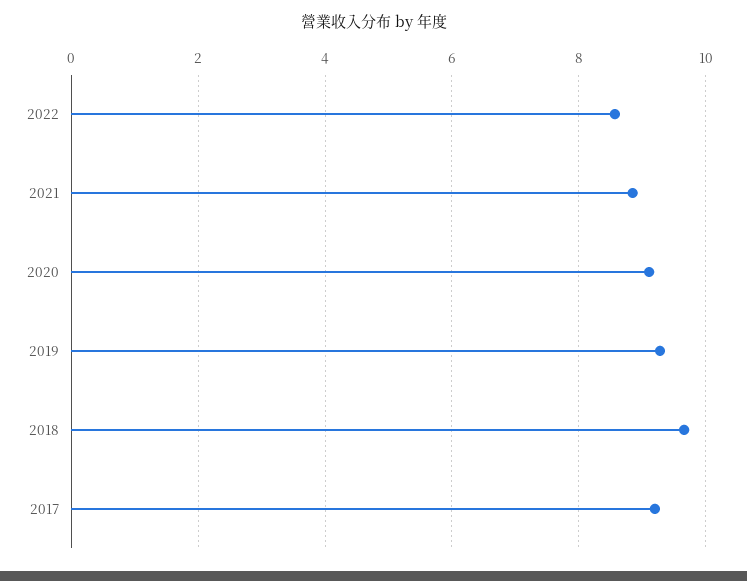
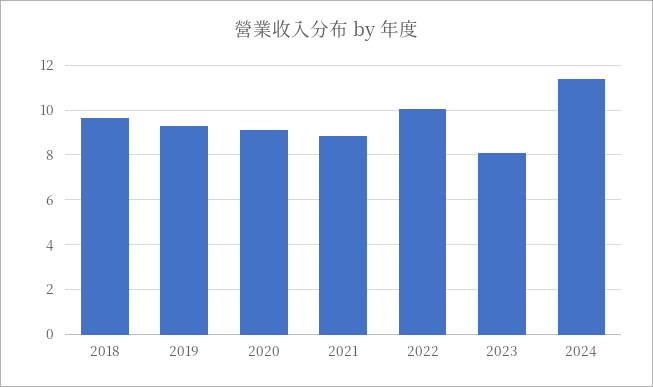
2022: 8.6 -> 10
2017: 9.2 -> none
2023: none -> 8
2024: none -> 11.5

